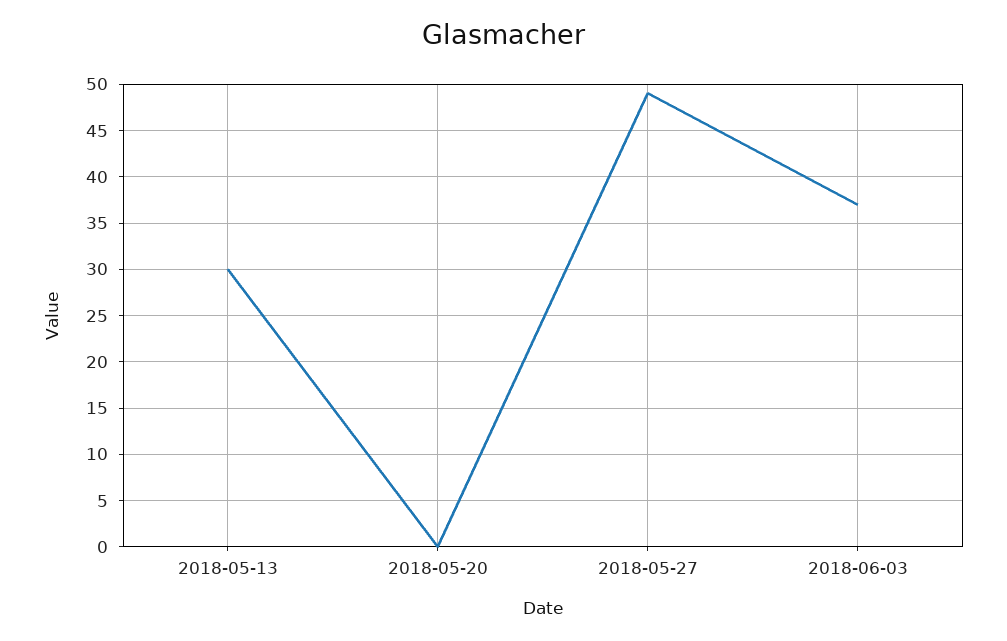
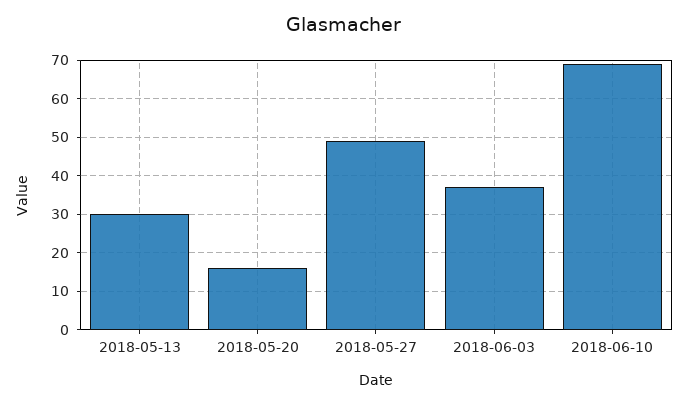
2018-05-20: 0 -> 15
2018-06-10: none -> 70

